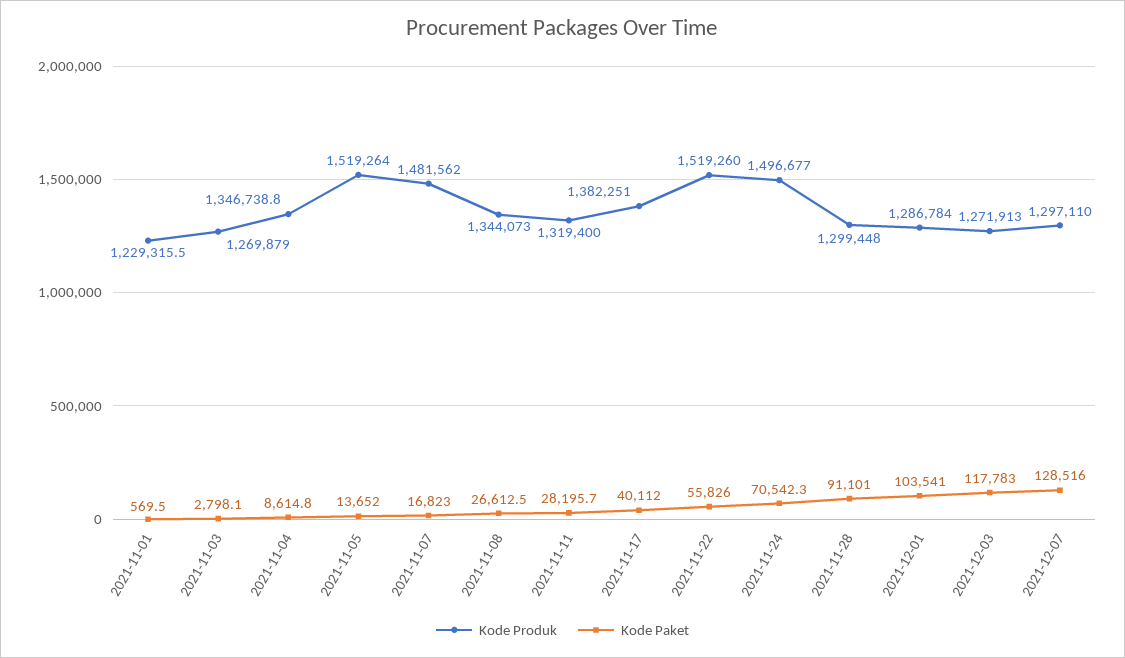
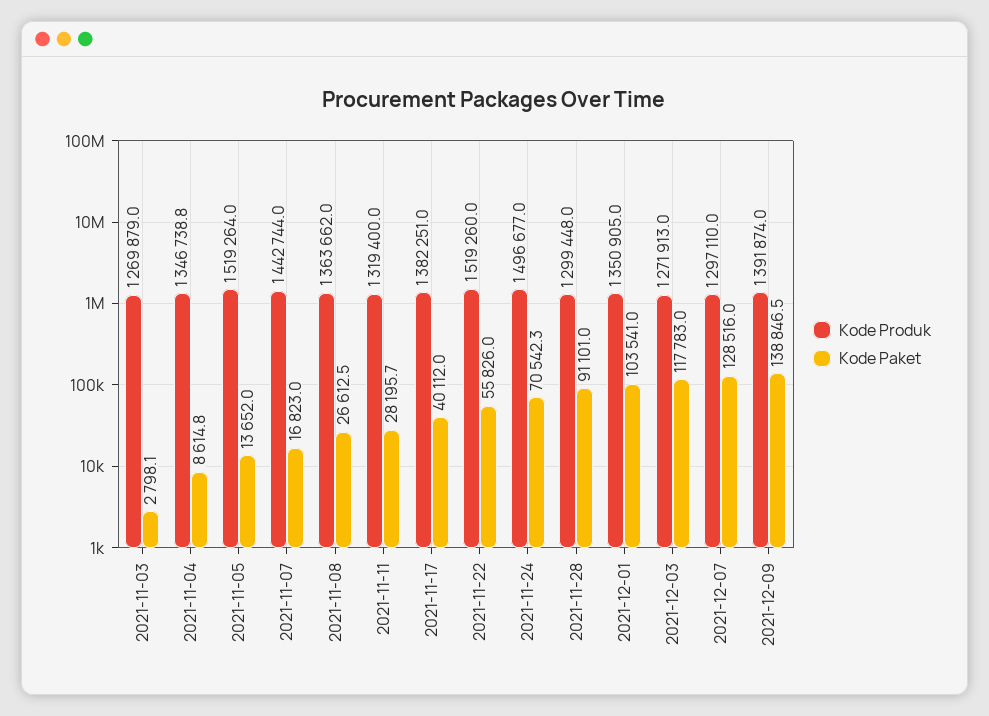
Kode Produk, 2021-11-01: 1229315.5 -> none
Kode Paket, 2021-11-01: 569.5 -> none
Kode Produk, 2021-11-07: 1481562 -> 1442744
Kode Produk, 2021-11-08: 1344073 -> 1363662
Kode Produk, 2021-12-01: 1286784 -> 1350905
Kode Produk, 2021-12-09: none -> 1391874
Kode Paket, 2021-12-09: none -> 138846.5

